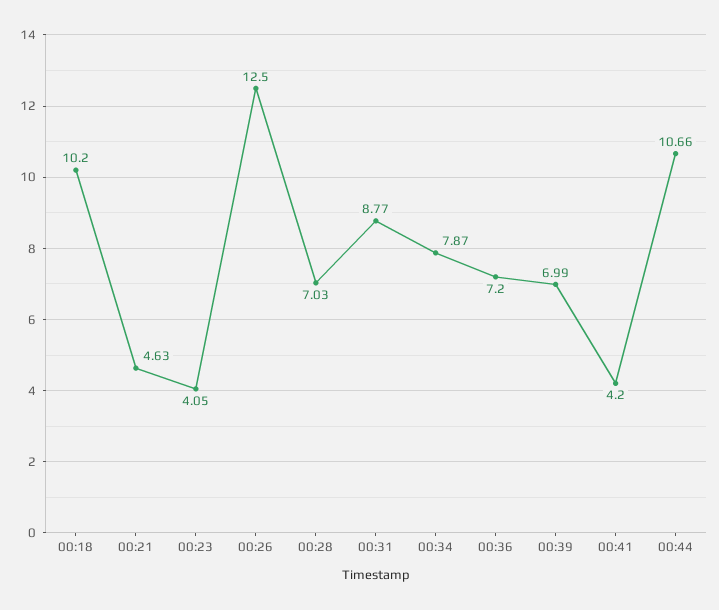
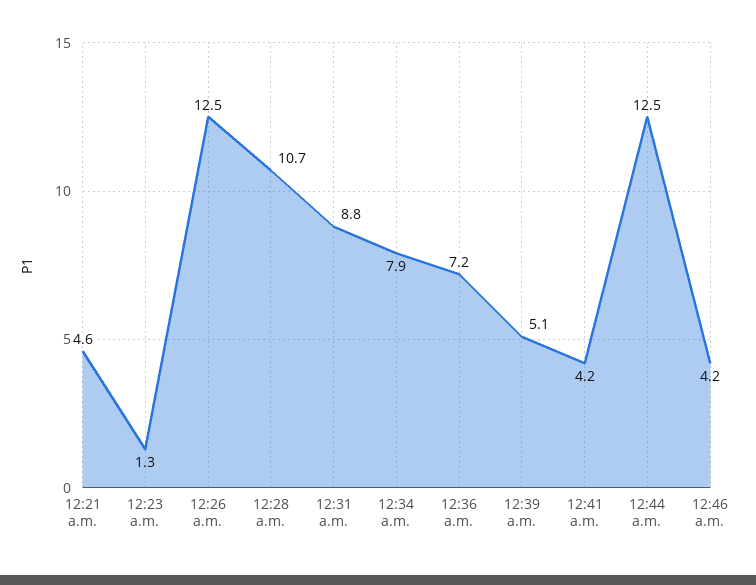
00:18: 10.2 -> none
00:23: 4.05 -> 1.3
00:28: 7.03 -> 10.7
00:39: 6.99 -> 5.1
00:44: 10.66 -> 12.5
12:46 a.m.: none -> 4.2

